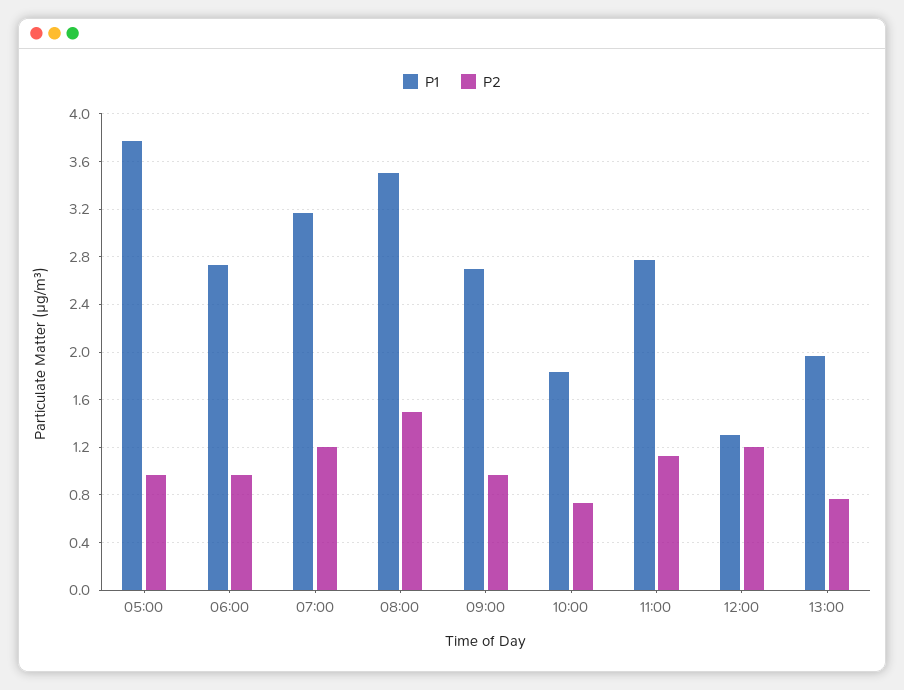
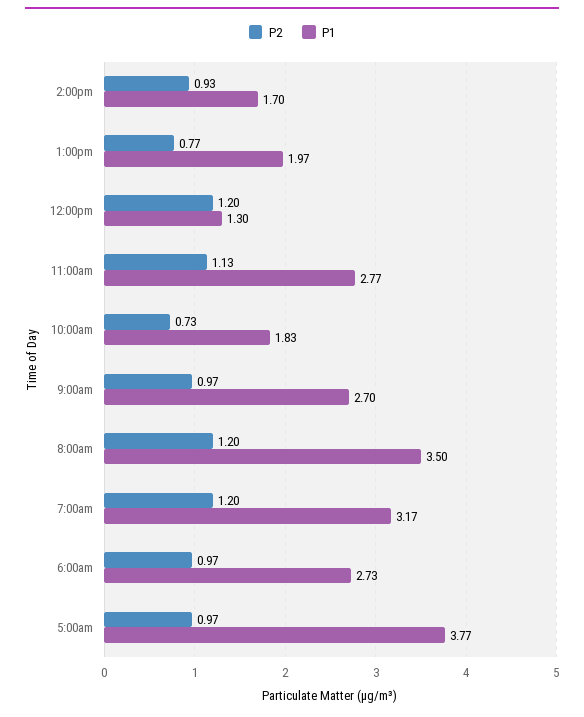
P2, 08:00: 1.5 -> 1.2
P2, 2:00pm: none -> 0.93
P1, 2:00pm: none -> 1.7

